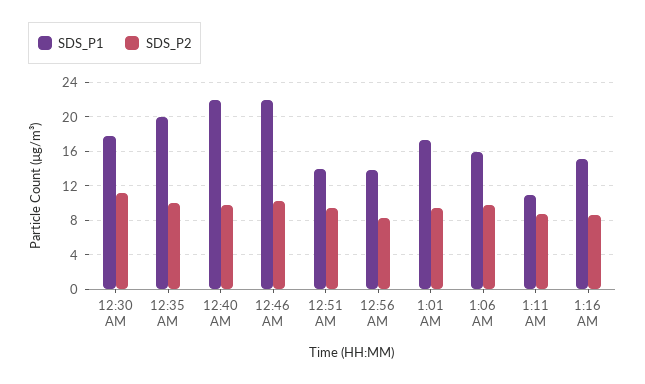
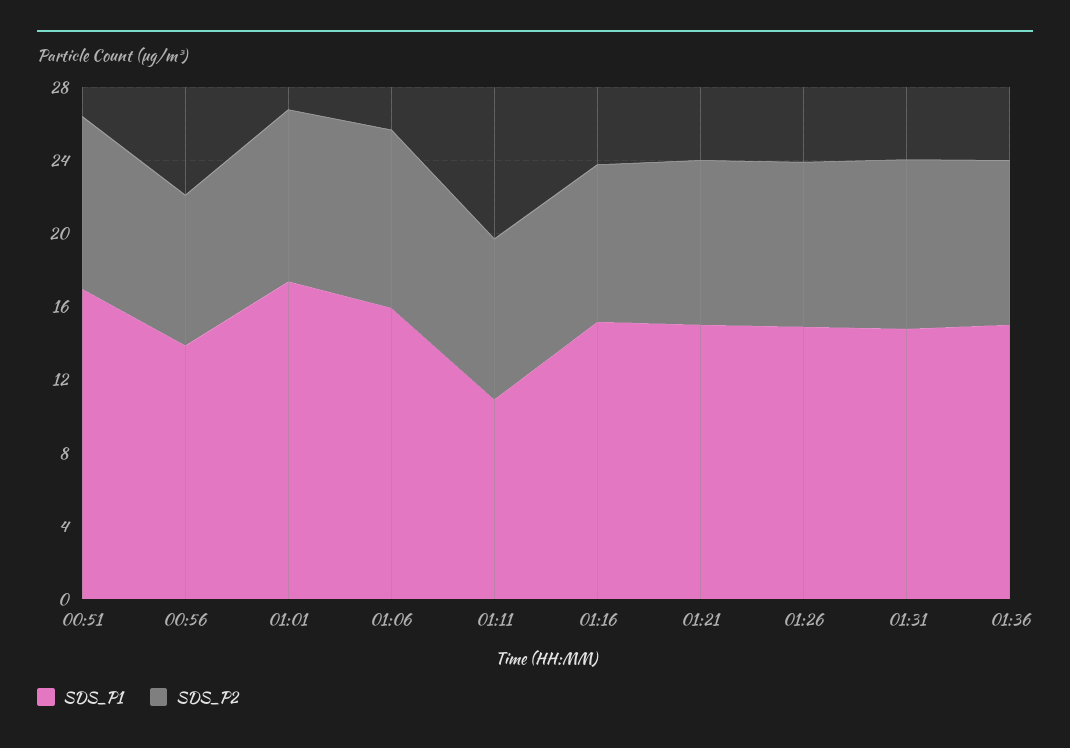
SDS_P1, 12:30 AM: 18 -> none
SDS_P2, 12:30 AM: 11 -> none
SDS_P1, 12:35 AM: 20 -> none
SDS_P2, 12:35 AM: 10 -> none
SDS_P1, 12:40 AM: 22 -> none
SDS_P2, 12:40 AM: 10 -> none
SDS_P1, 12:46 AM: 22 -> none
SDS_P2, 12:46 AM: 10 -> none
SDS_P1, 12:51 AM: 14 -> 17
SDS_P1, 01:21: none -> 15
SDS_P2, 01:21: none -> 9
SDS_P1, 01:26: none -> 15
SDS_P2, 01:26: none -> 9
SDS_P1, 01:31: none -> 15
SDS_P2, 01:31: none -> 9
SDS_P1, 01:36: none -> 15
SDS_P2, 01:36: none -> 9

